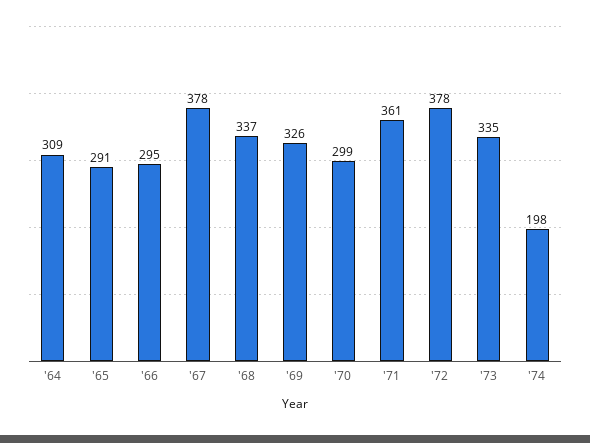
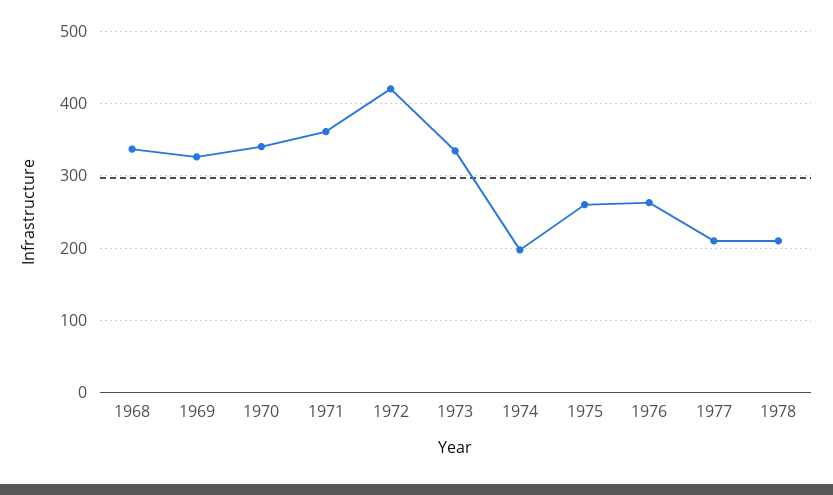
'64: 309 -> none
'65: 291 -> none
'66: 295 -> none
'67: 378 -> none
'70: 299 -> 340
'72: 378 -> 420
1975: none -> 260
1976: none -> 260
1977: none -> 210
1978: none -> 210

